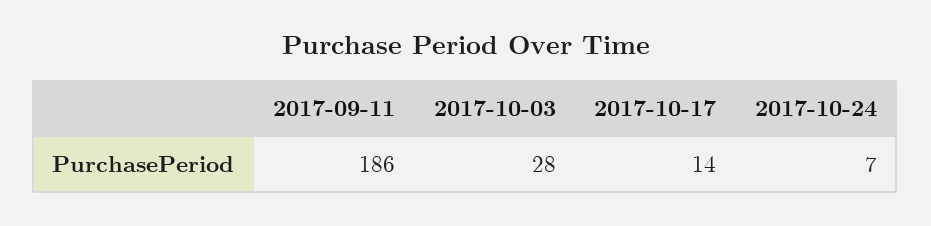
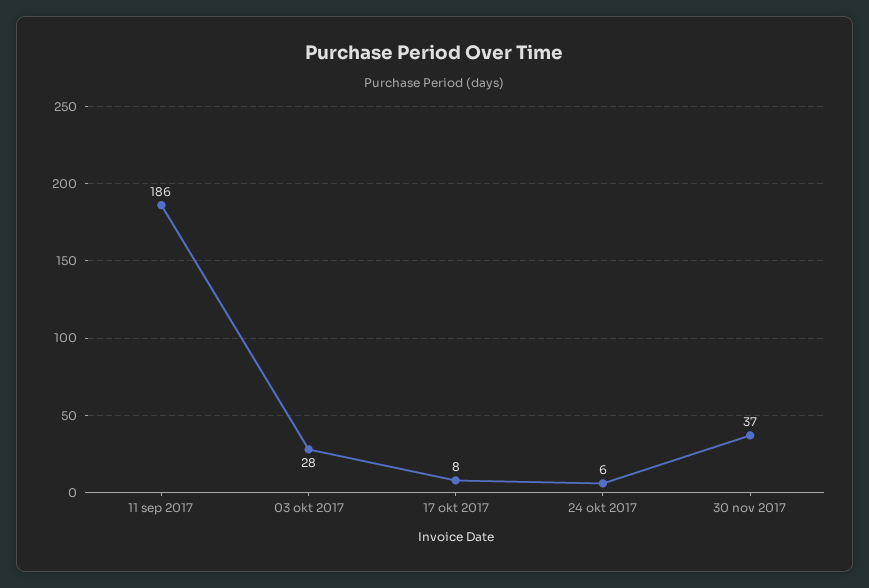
2017-10-17: 14 -> 8
2017-10-24: 7 -> 6
30 nov 2017: none -> 37

